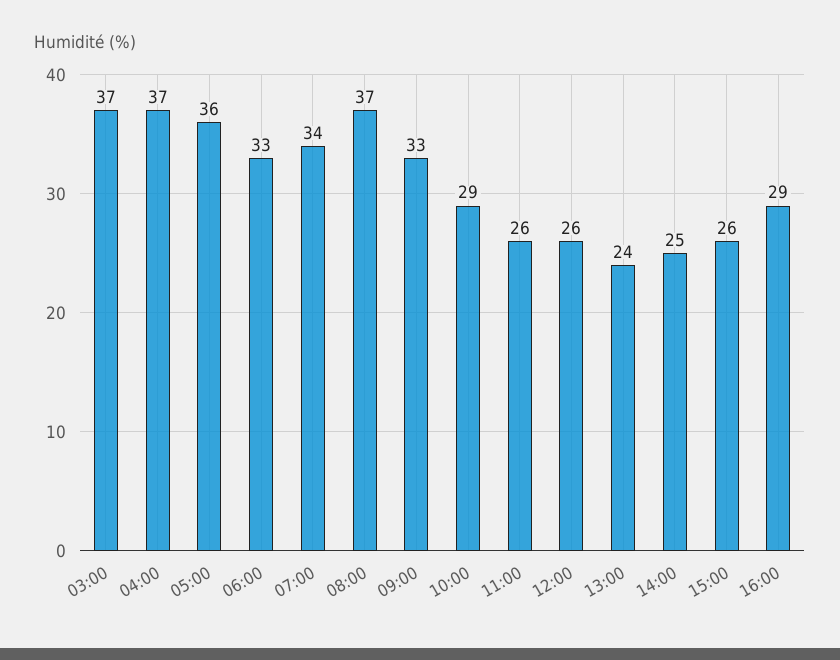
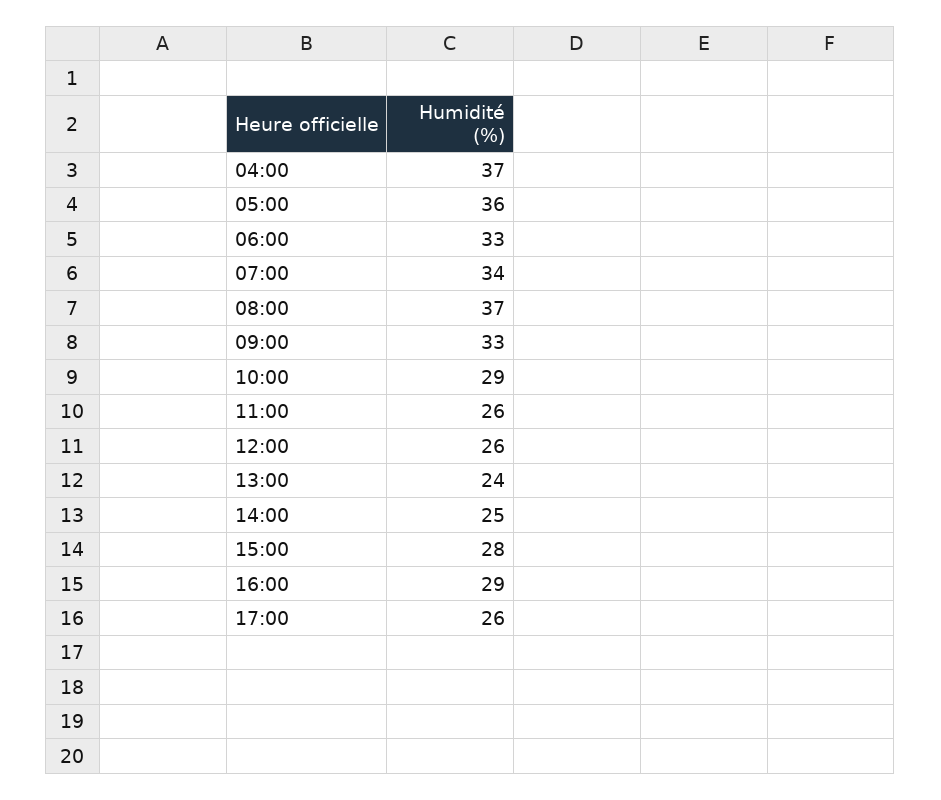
03:00: 37 -> none
15:00: 26 -> 28
17:00: none -> 26

